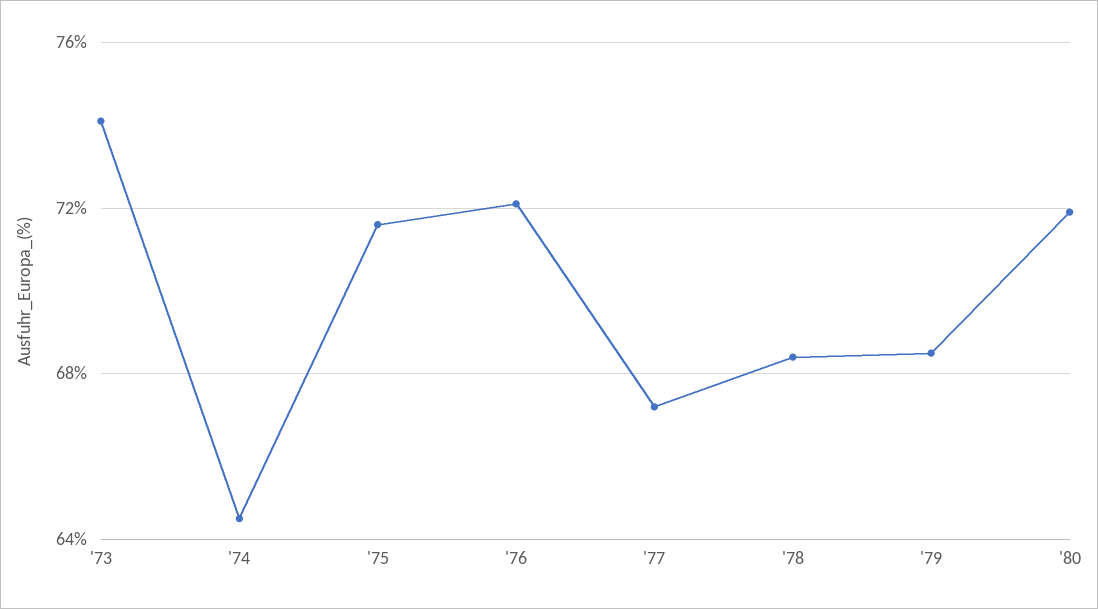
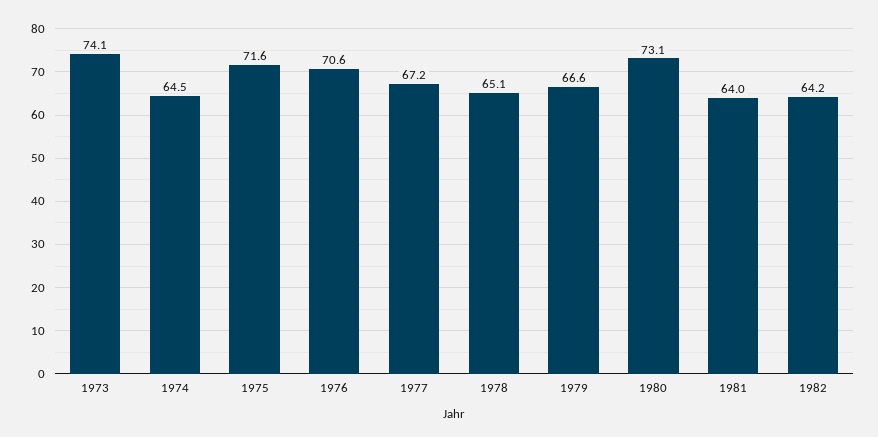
'76: 72 -> 70.6
'78: 68.5 -> 65.1
'79: 68.5 -> 66.6
'80: 72 -> 73.1
1981: none -> 64
1982: none -> 64.2

